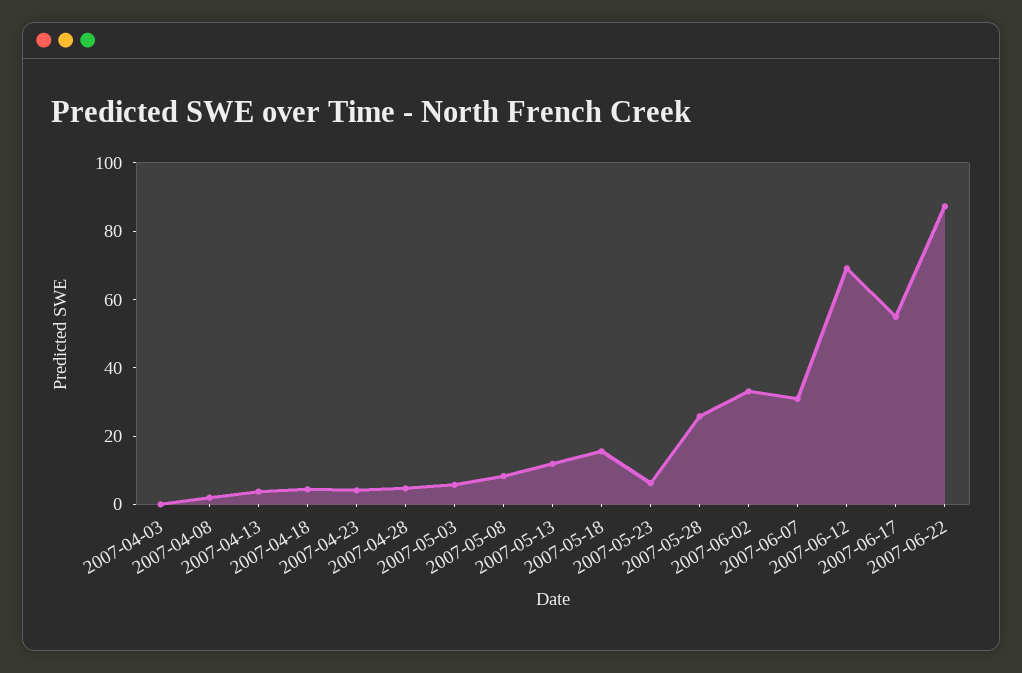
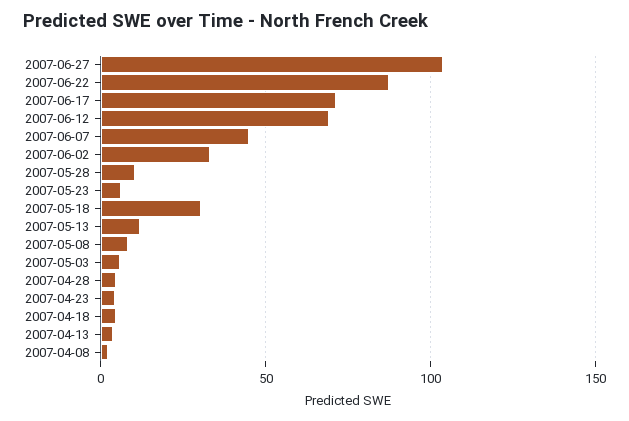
2007-04-03: 0 -> none
2007-05-18: 15 -> 30
2007-05-28: 25 -> 10
2007-06-07: 30 -> 45
2007-06-17: 55 -> 70
2007-06-27: none -> 105

